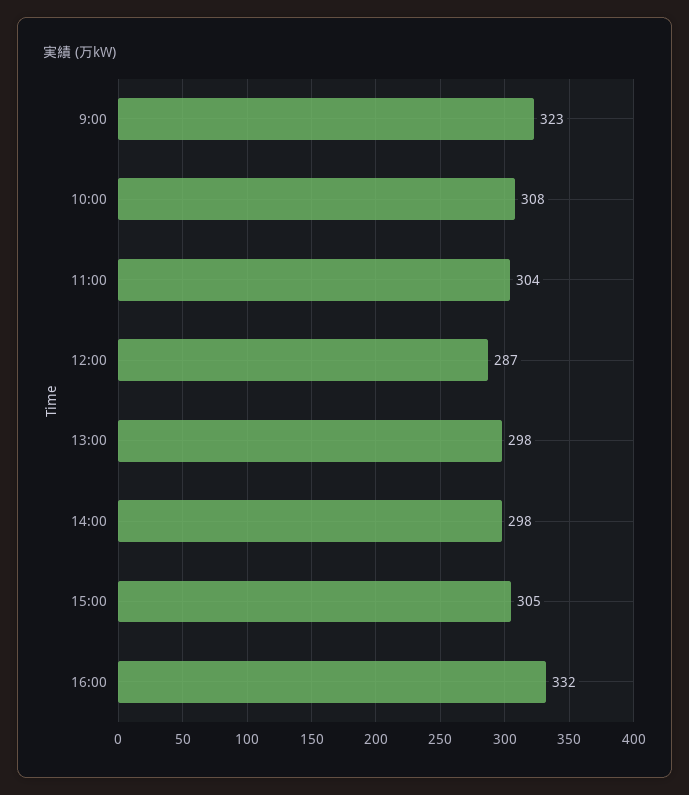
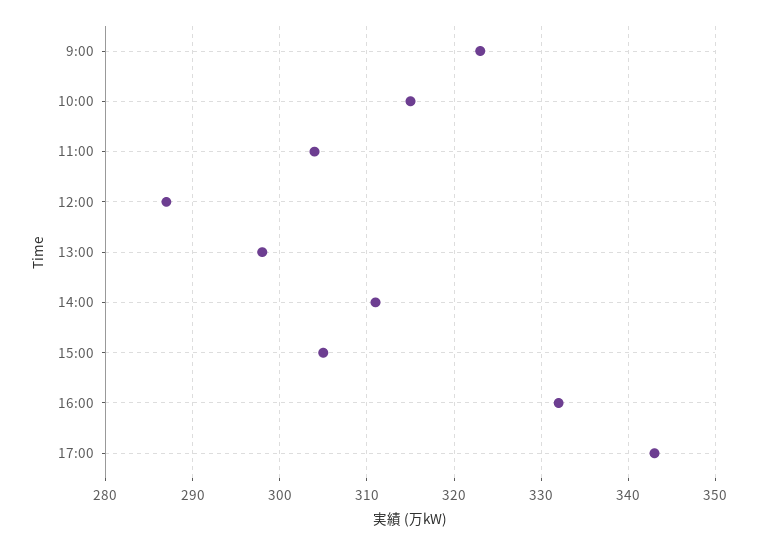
10:00: 308 -> 315
14:00: 298 -> 311
17:00: none -> 343

